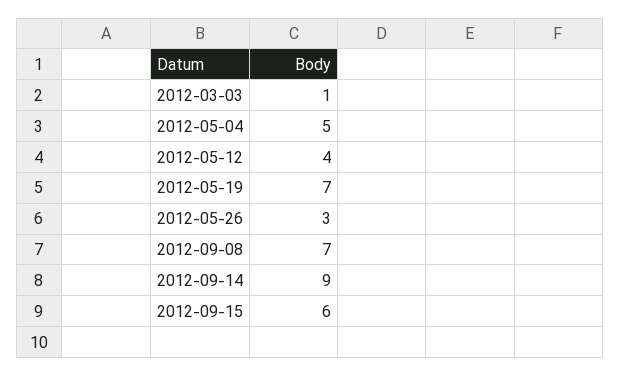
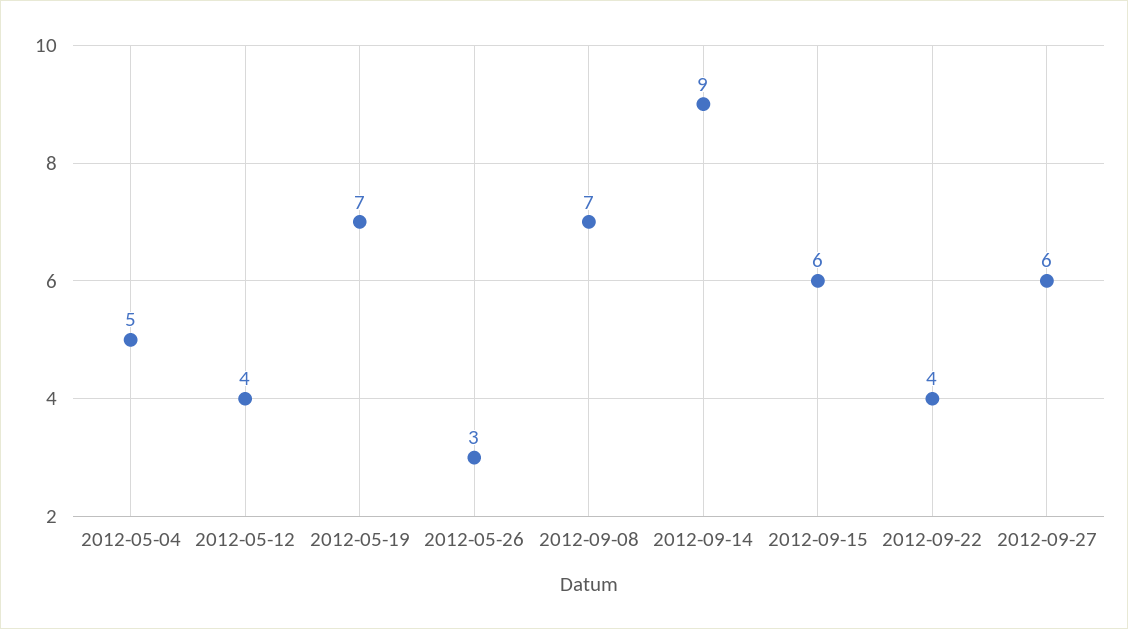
2012-03-03: 1 -> none
2012-09-22: none -> 4
2012-09-27: none -> 6

